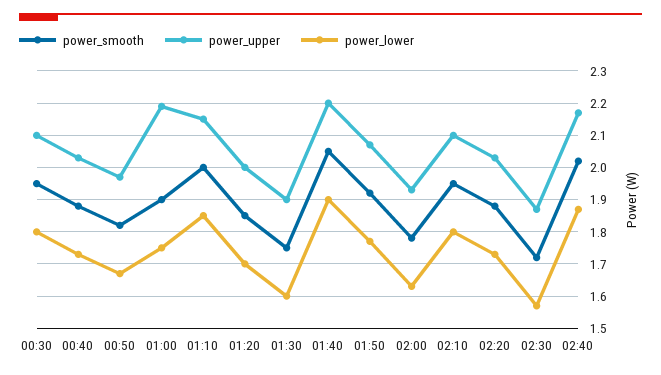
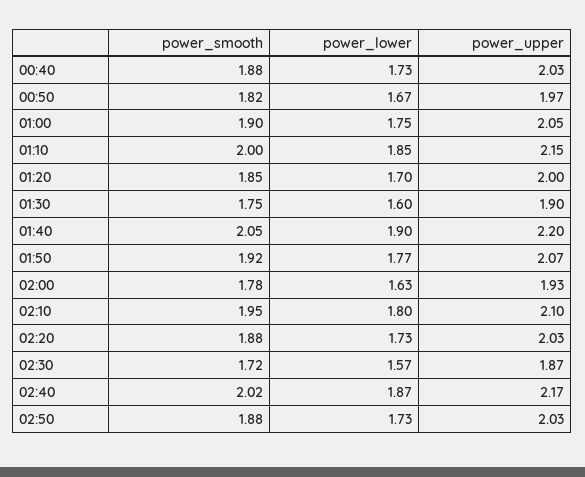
power_smooth, 00:30: 1.95 -> none
power_upper, 00:30: 2.1 -> none
power_lower, 00:30: 1.8 -> none
power_upper, 01:00: 2.2 -> 2.05
power_smooth, 02:50: none -> 1.88
power_lower, 02:50: none -> 1.73
power_upper, 02:50: none -> 2.03

